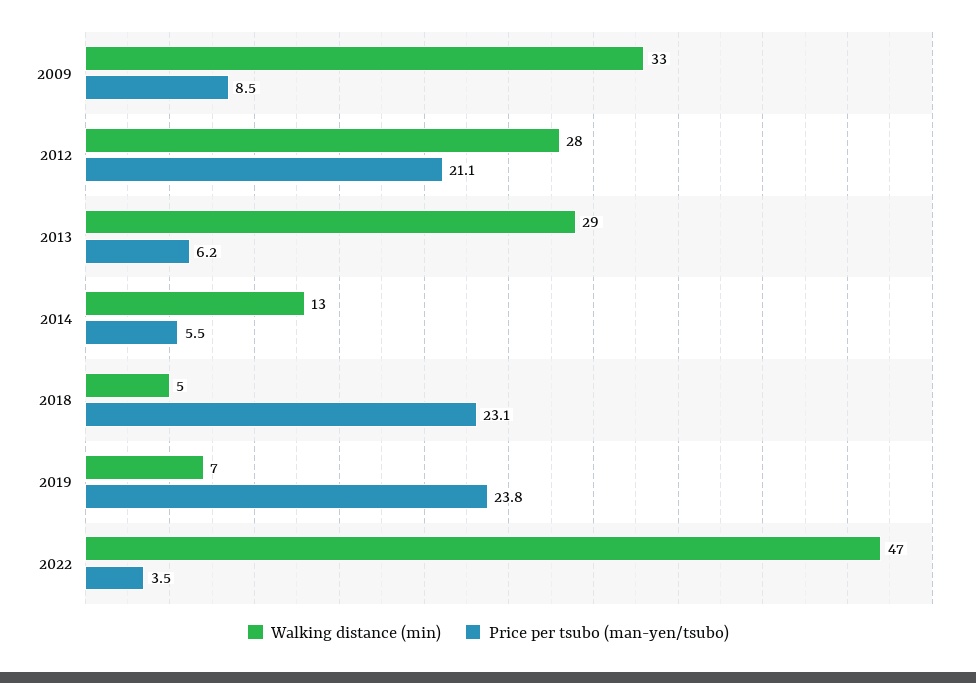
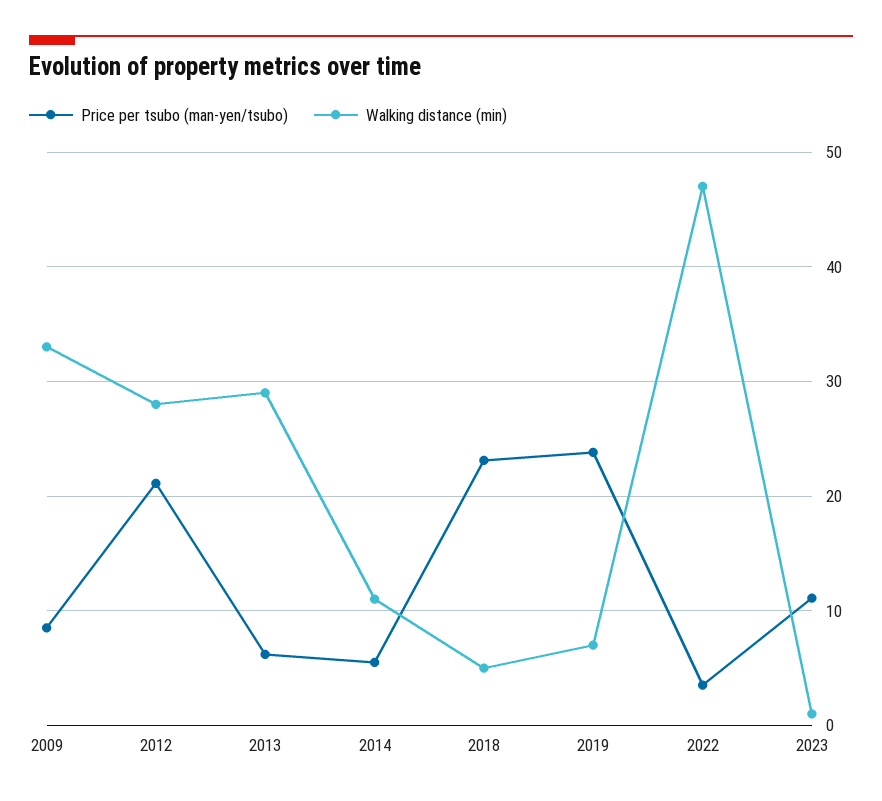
Walking distance (min), 2014: 13 -> 11
Price per tsubo (man-yen/tsubo), 2023: none -> 11
Walking distance (min), 2023: none -> 1

